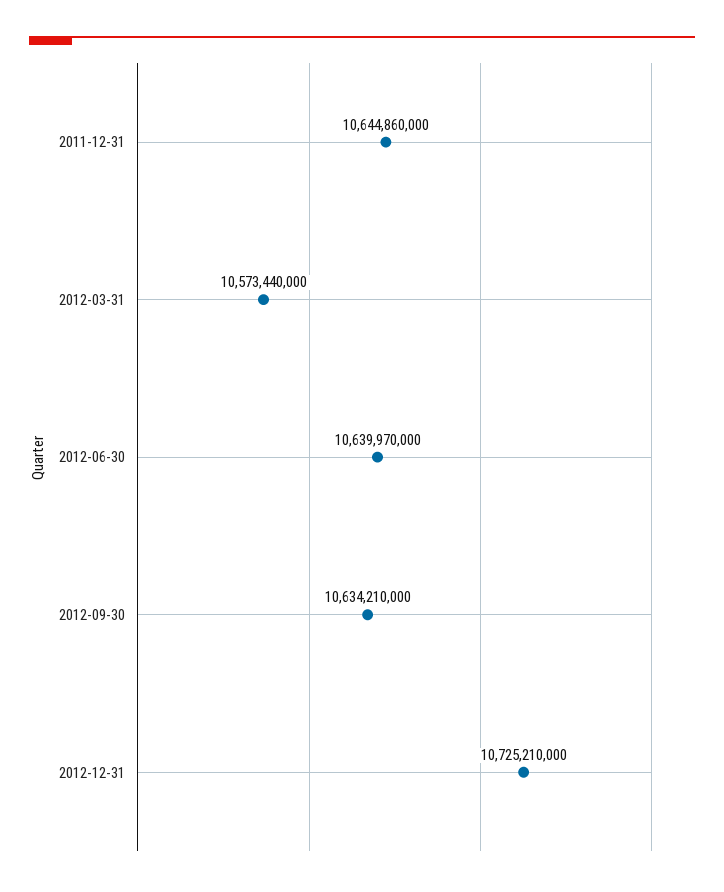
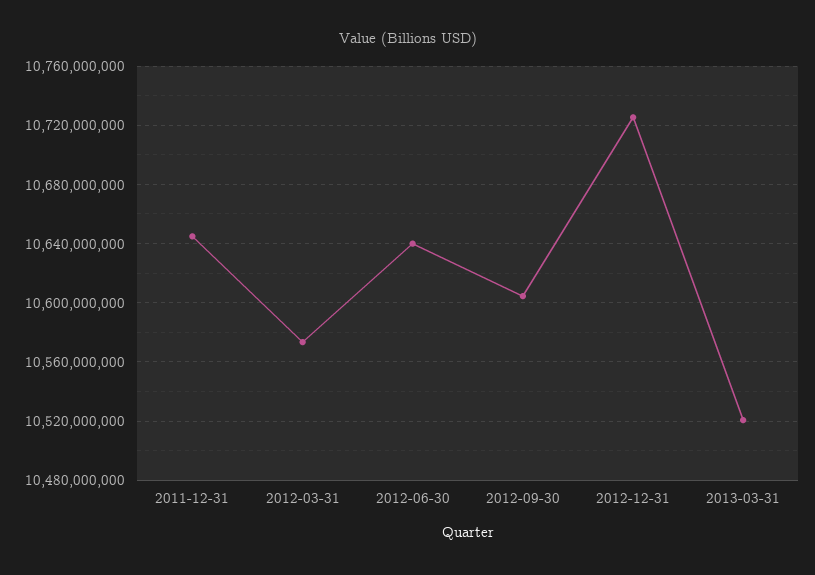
2012-09-30: 10634210000 -> 10605000000
2013-03-31: none -> 10520000000

